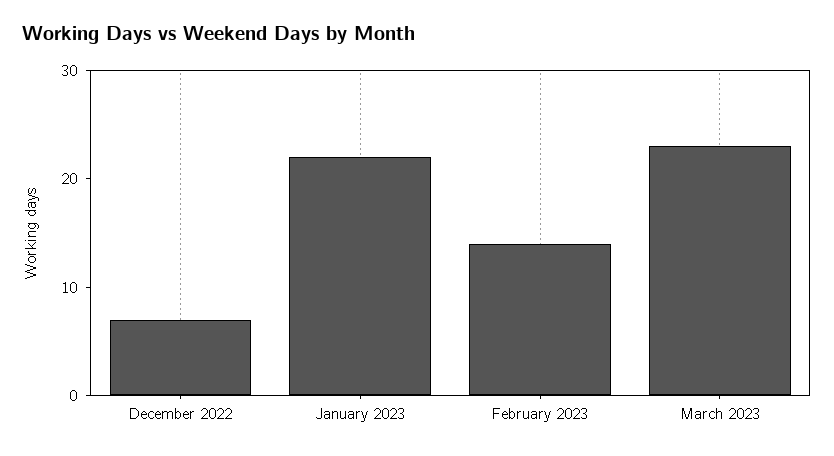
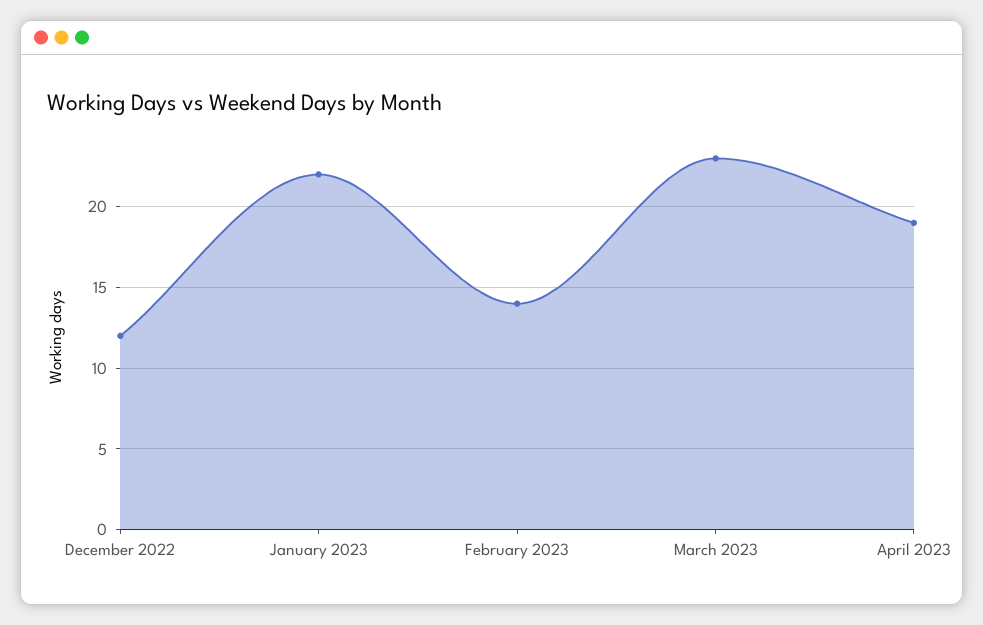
December 2022: 7 -> 12
April 2023: none -> 19

